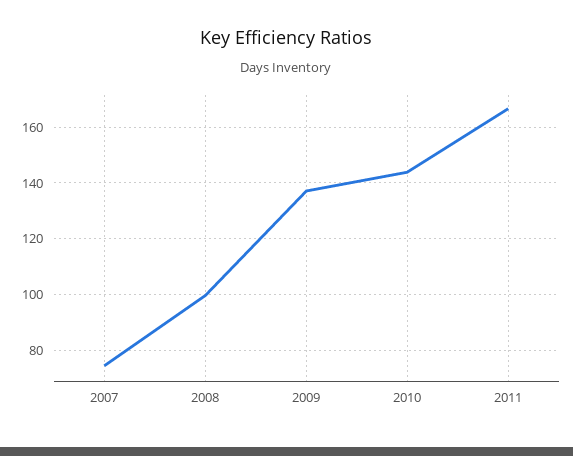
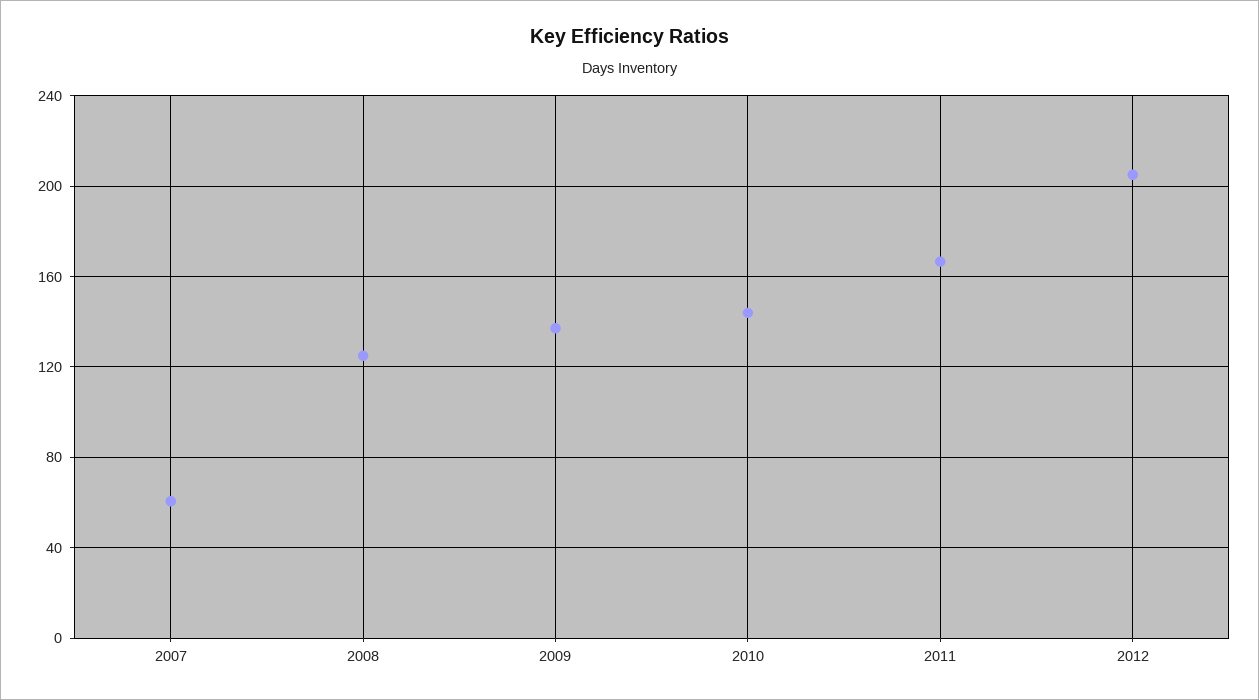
2007: 75 -> 60
2008: 100 -> 125
2012: none -> 205

